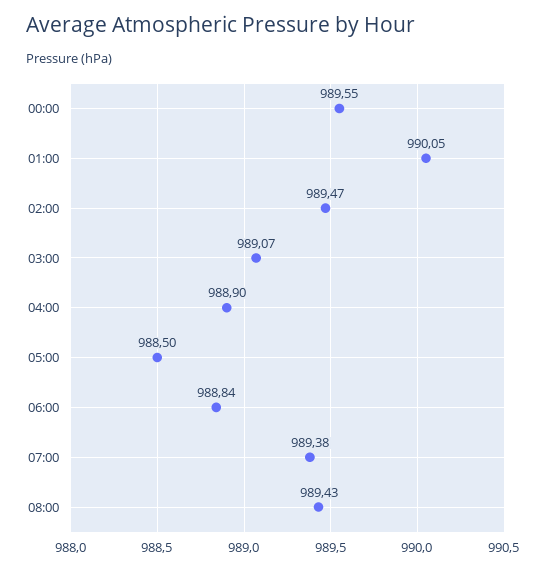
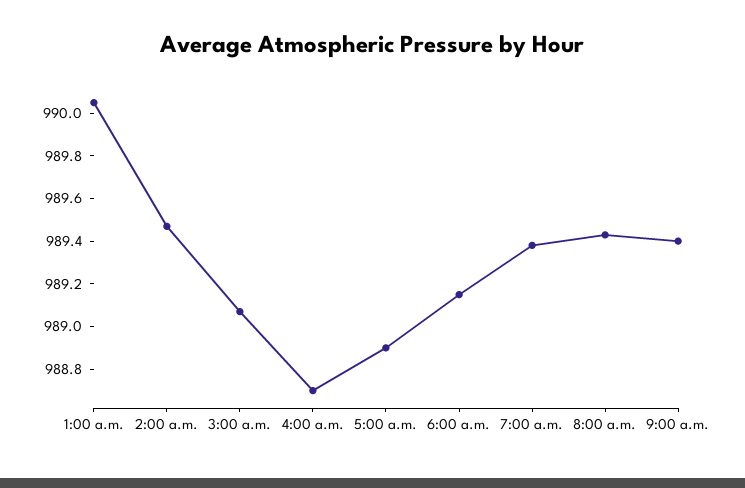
00:00: 989.55 -> none
04:00: 988.9 -> 988.7
05:00: 988.5 -> 988.9
06:00: 988.84 -> 989.15
9:00 a.m.: none -> 989.4

